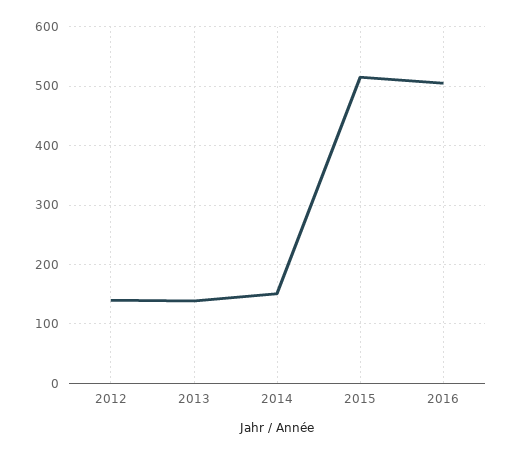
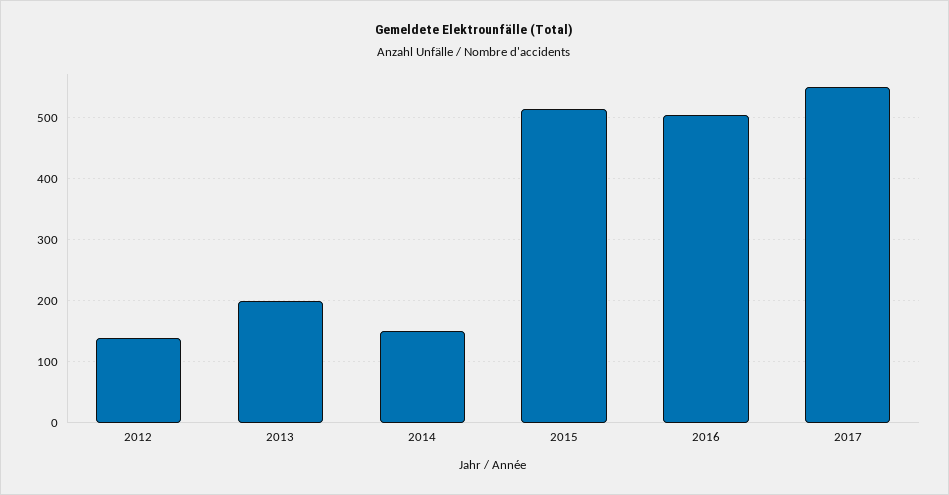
2013: 140 -> 200
2017: none -> 550

